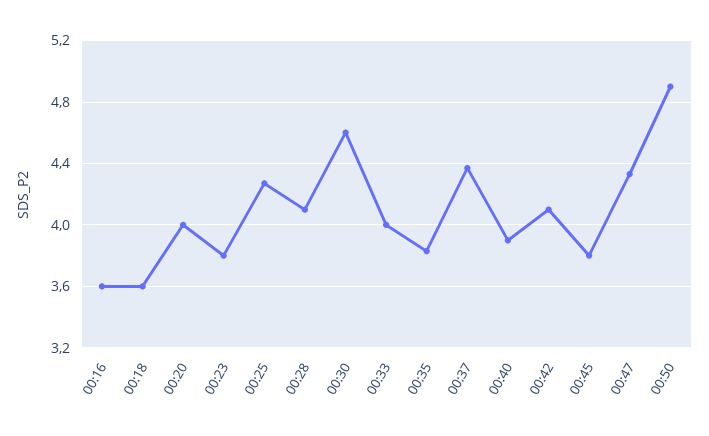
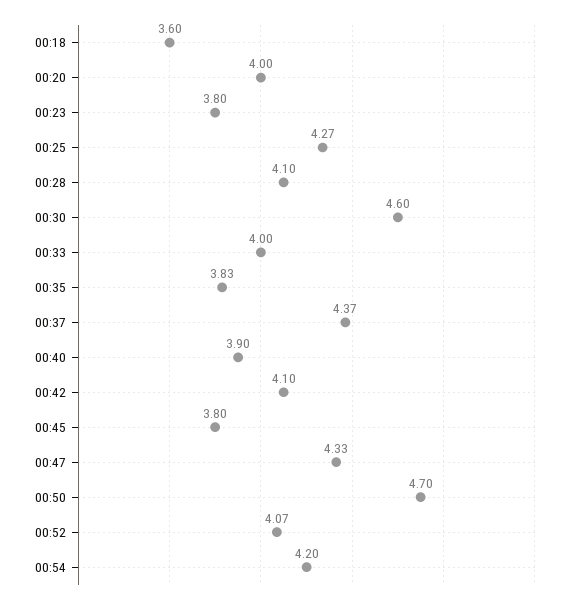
00:16: 3.6 -> none
00:50: 4.9 -> 4.7
00:52: none -> 4.07
00:54: none -> 4.2

